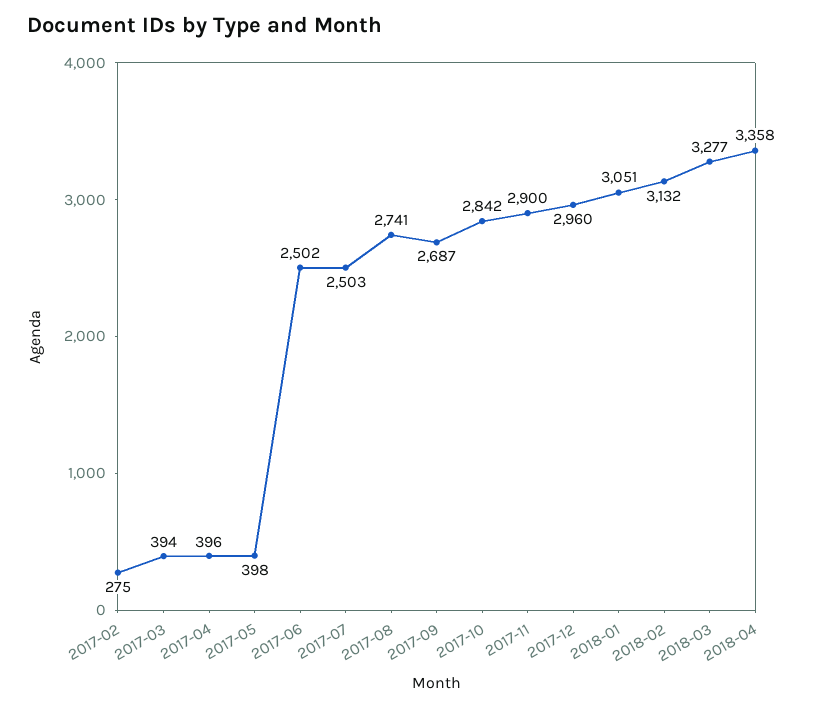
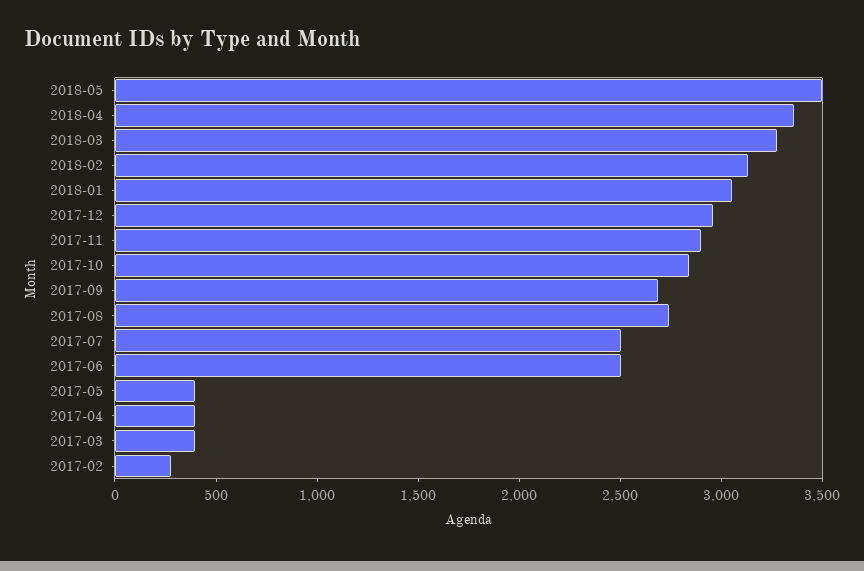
2018-05: none -> 3500

